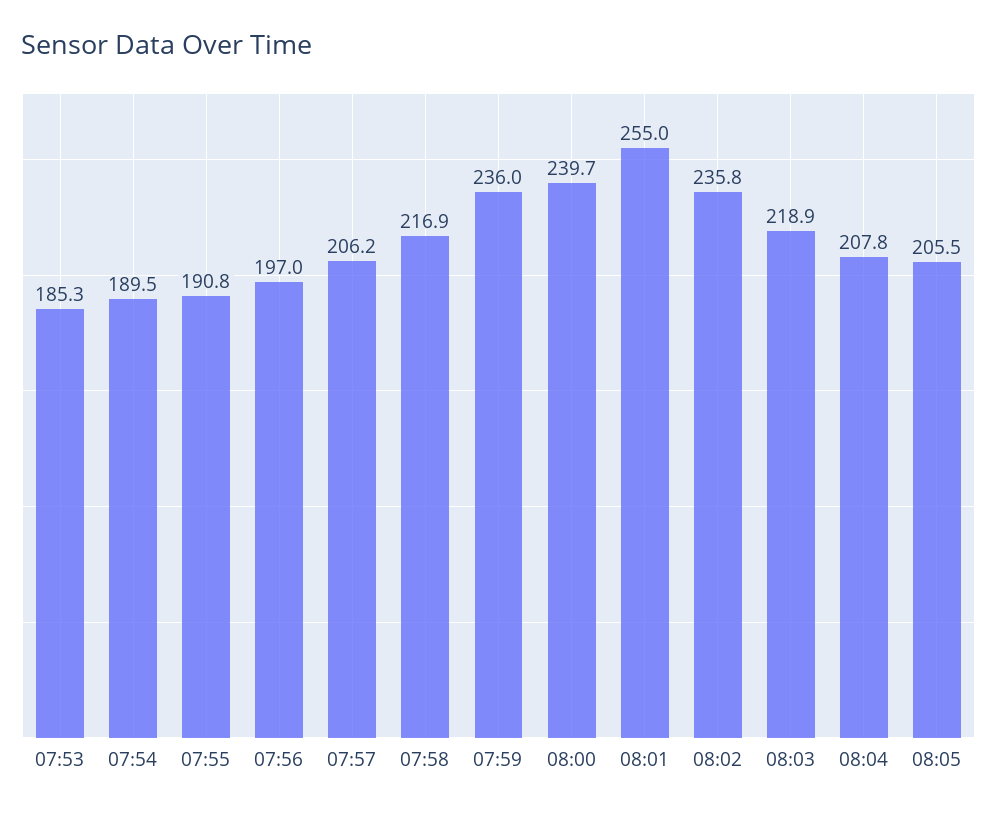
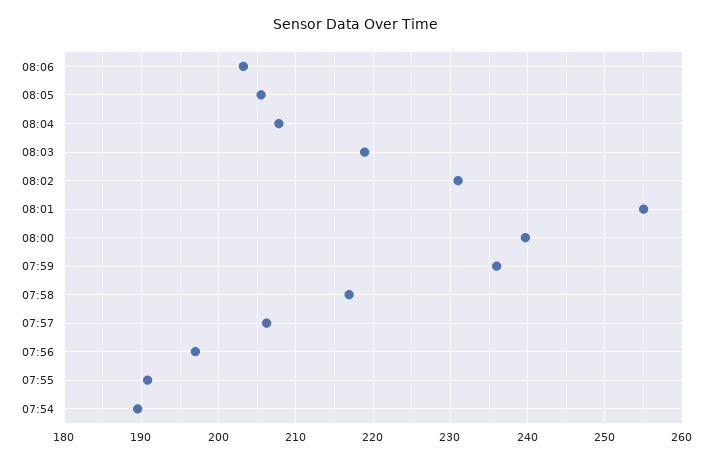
07:53: 185.3 -> none
08:02: 235.8 -> 231
08:06: none -> 203

